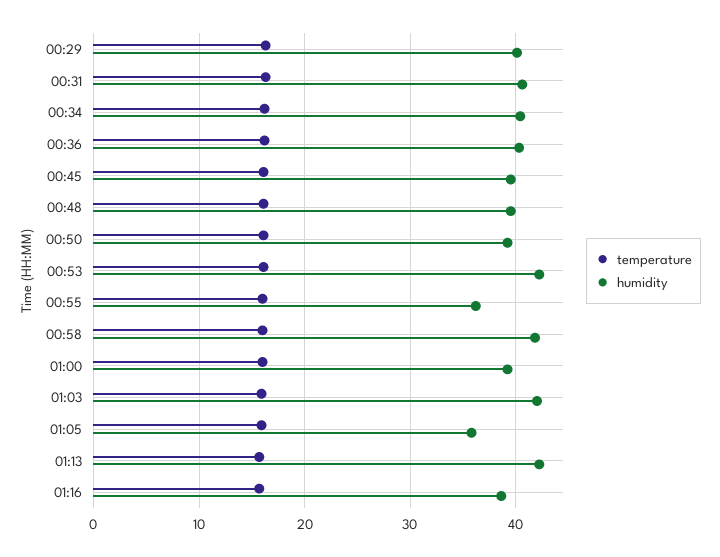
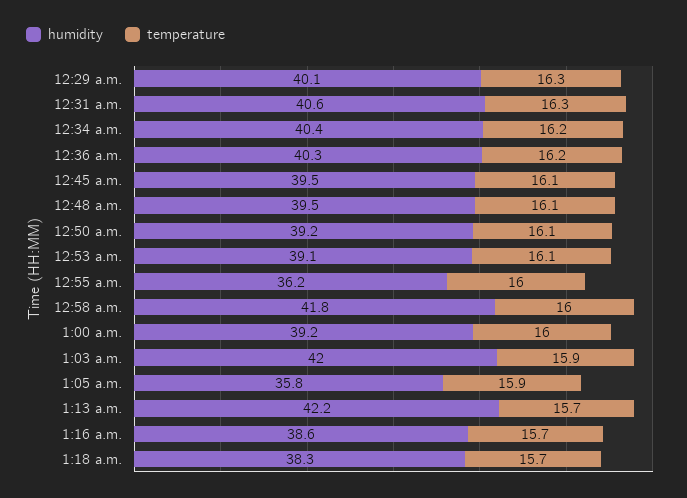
humidity, 00:53: 42 -> 39.1
humidity, 1:18 a.m.: none -> 38.3
temperature, 1:18 a.m.: none -> 15.7

